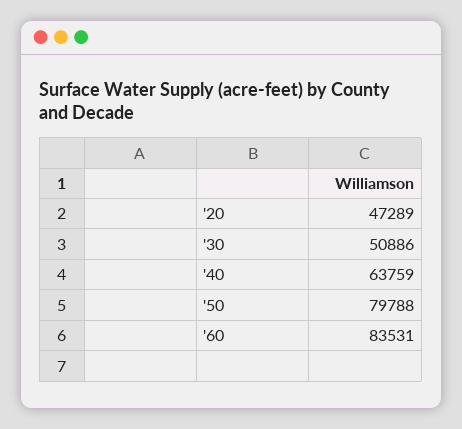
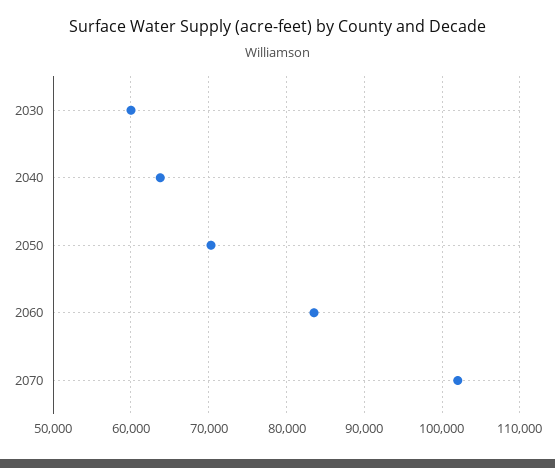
'20: 47289 -> none
'30: 50886 -> 60000
'50: 79788 -> 70000
2070: none -> 102000

